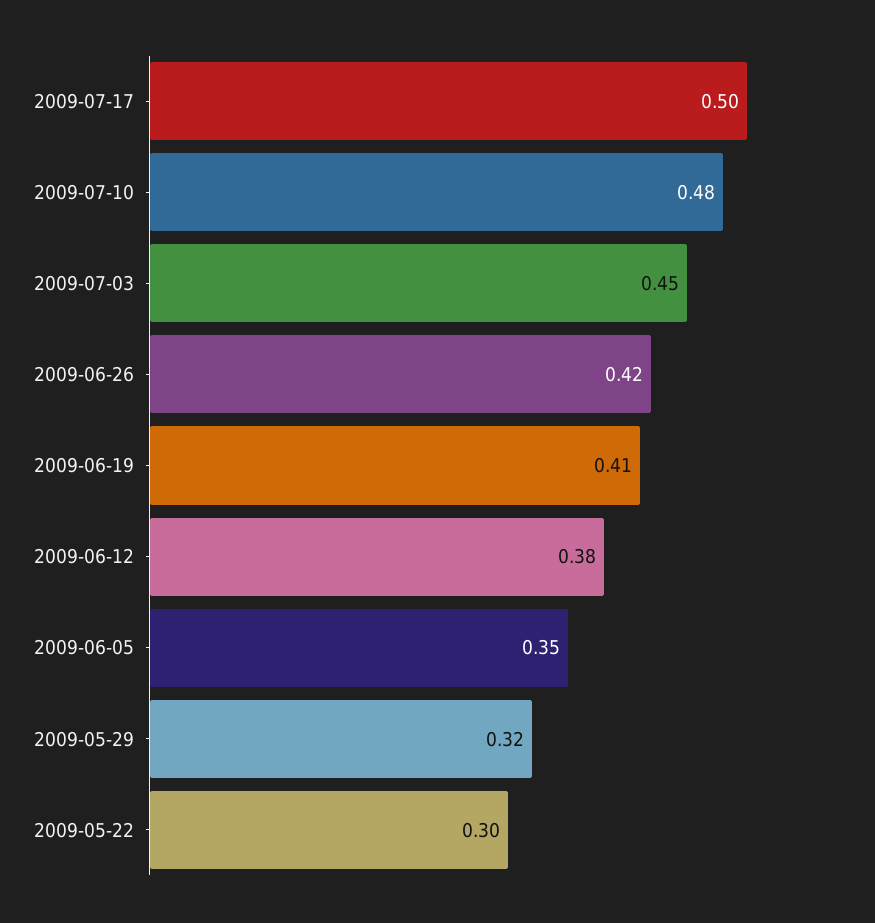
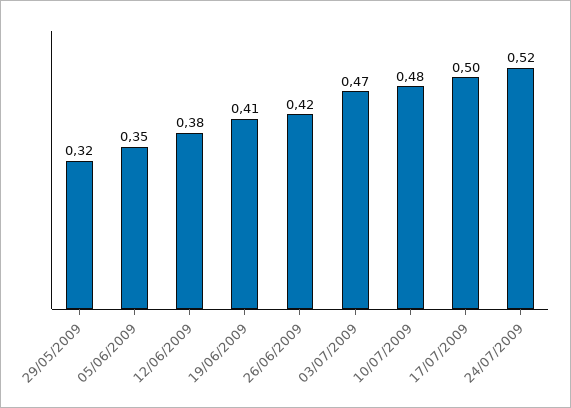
2009-07-03: 0.45 -> 0.47
2009-05-22: 0.3 -> none
24/07/2009: none -> 0.52

